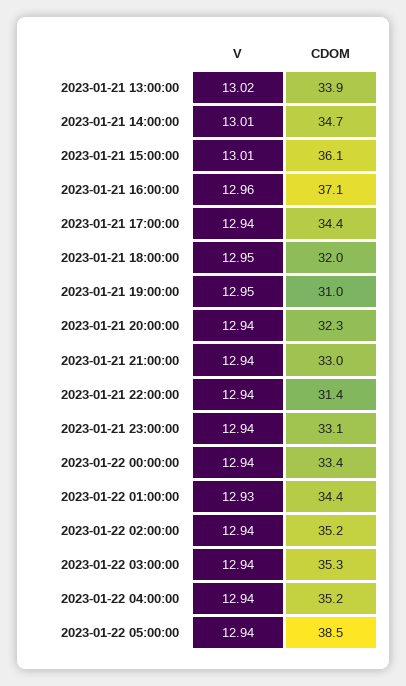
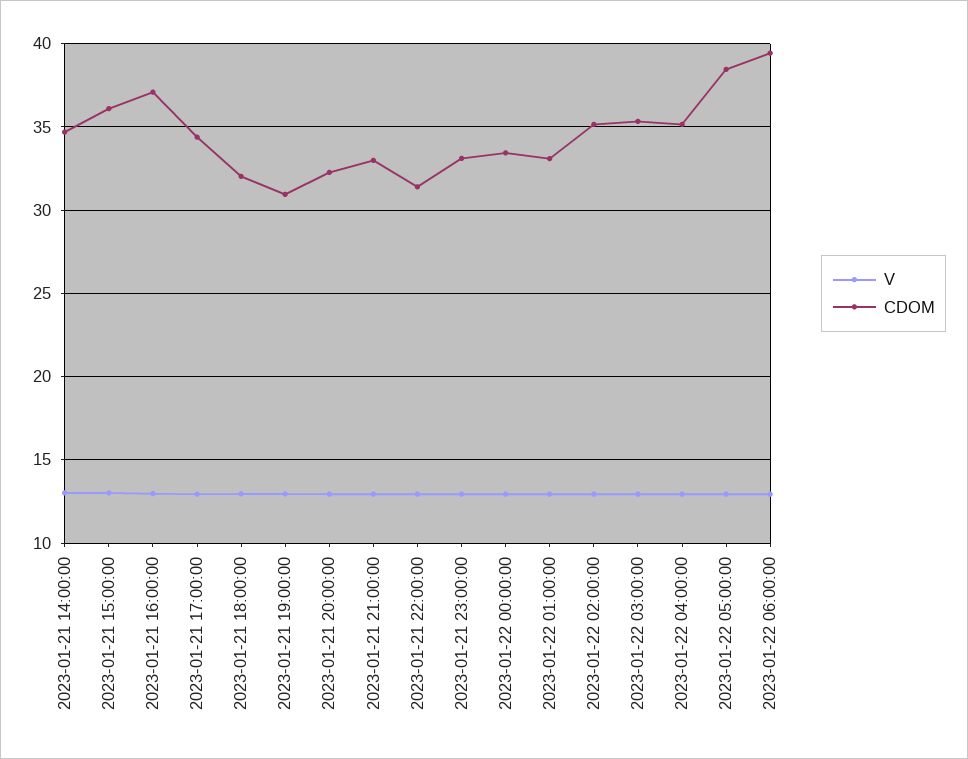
V, 2023-01-21 13:00:00: 13.02 -> none
CDOM, 2023-01-21 13:00:00: 33.9 -> none
CDOM, 2023-01-22 01:00:00: 34.4 -> 33
V, 2023-01-22 06:00:00: none -> 13
CDOM, 2023-01-22 06:00:00: none -> 39.5

